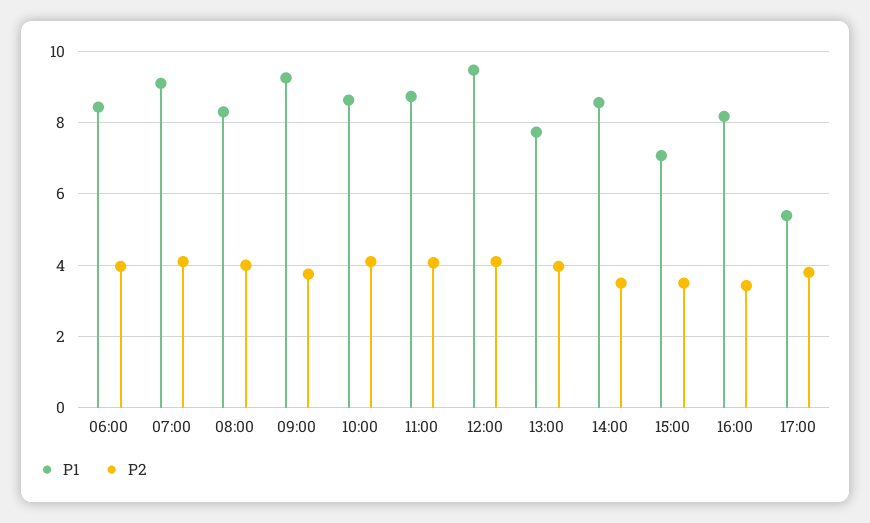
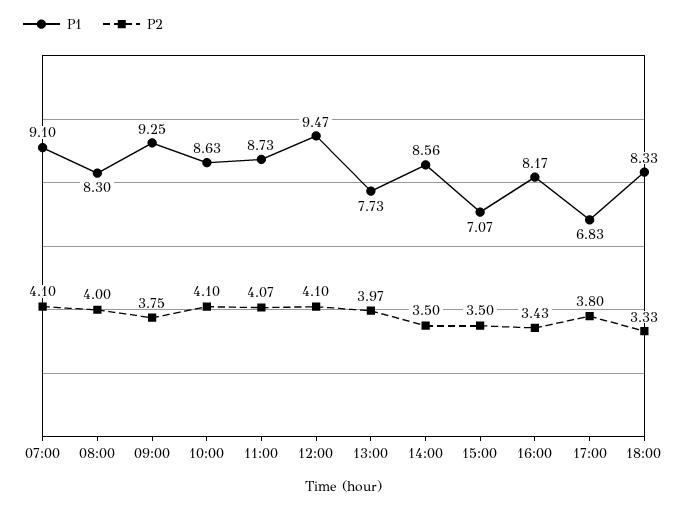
P1, 06:00: 8.4 -> none
P2, 06:00: 4 -> none
P1, 17:00: 5.4 -> 6.83
P1, 18:00: none -> 8.33
P2, 18:00: none -> 3.33

